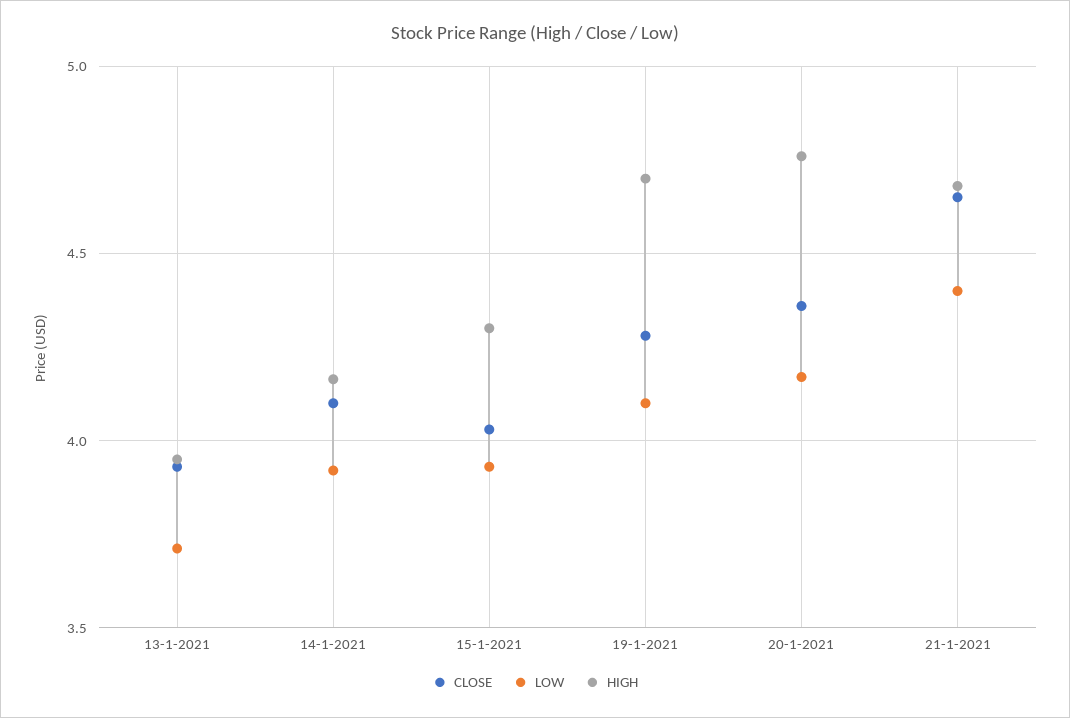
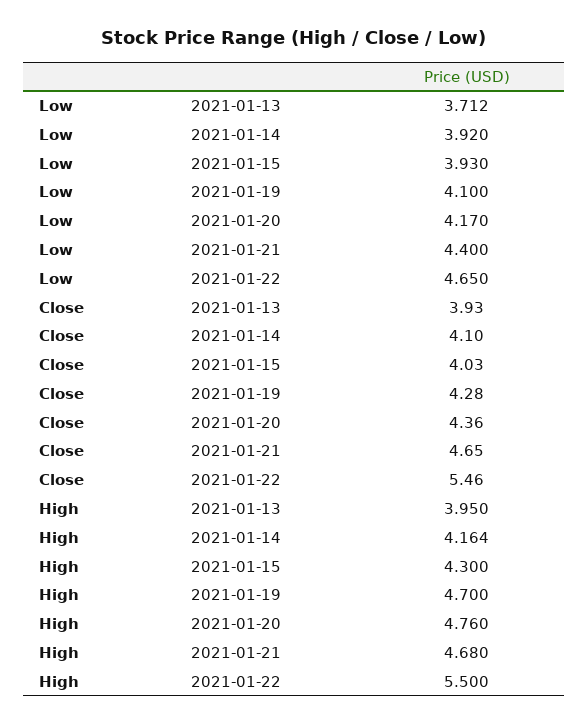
LOW, 2021-01-22: none -> 4.65
CLOSE, 2021-01-22: none -> 5.46
HIGH, 2021-01-22: none -> 5.5

